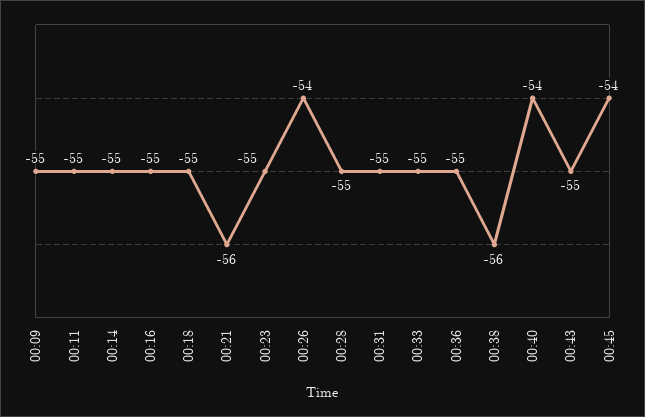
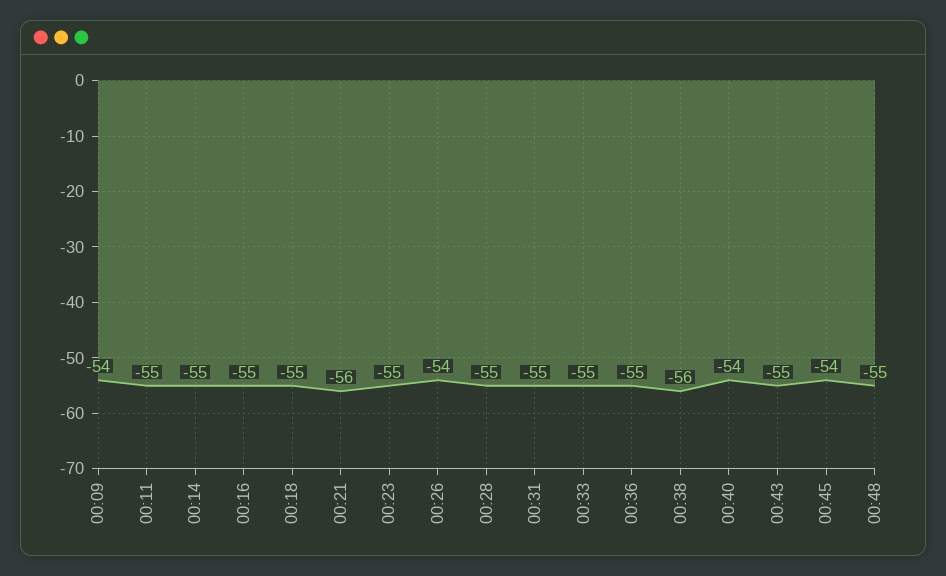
00:09: -55 -> -54
00:48: none -> -55

